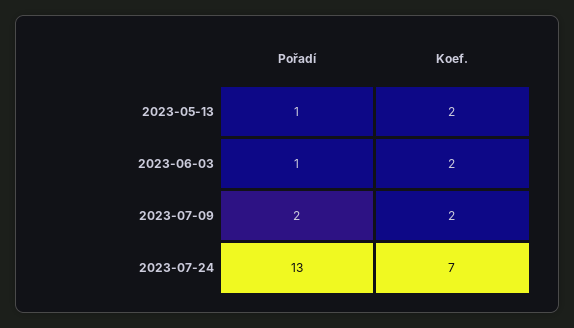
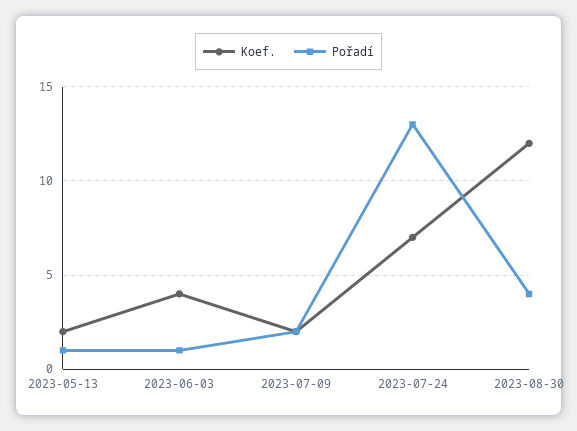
Koef., 2023-06-03: 2 -> 4
Koef., 2023-08-30: none -> 12
Pořadí, 2023-08-30: none -> 4

